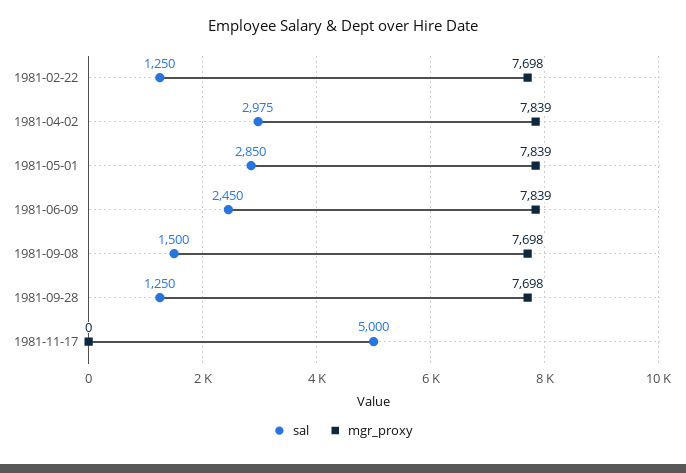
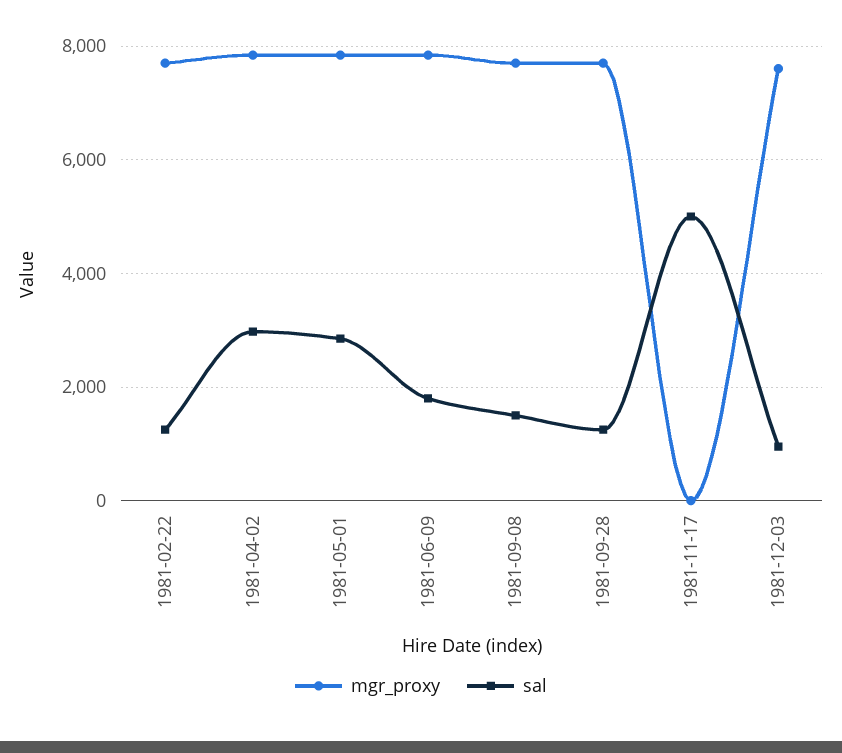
sal, 1981-06-09: 2450 -> 1800
mgr_proxy, 1981-12-03: none -> 7600
sal, 1981-12-03: none -> 1000

